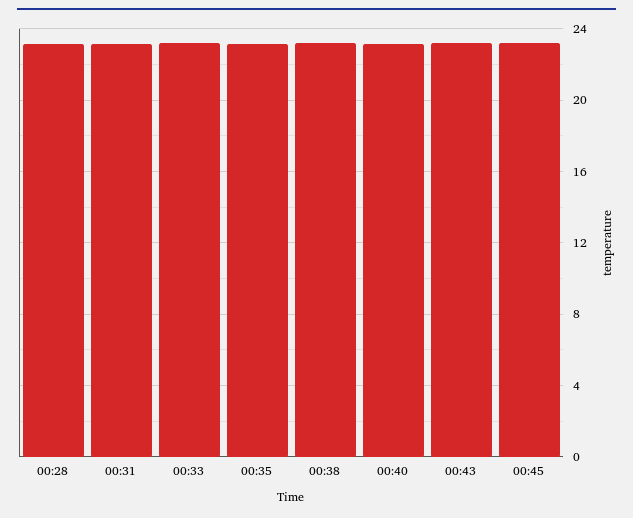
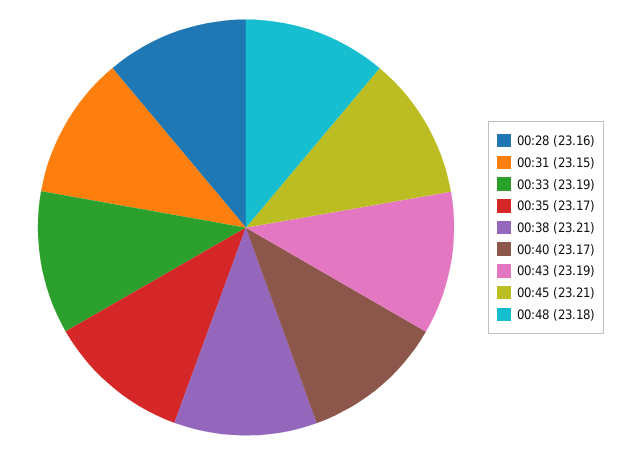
00:48: none -> 23.18

